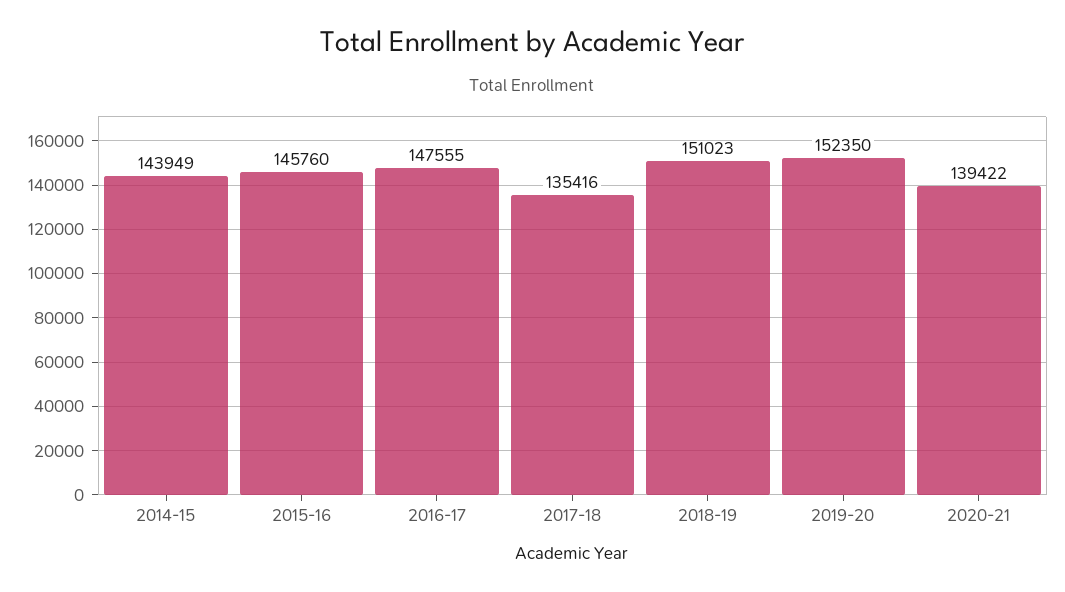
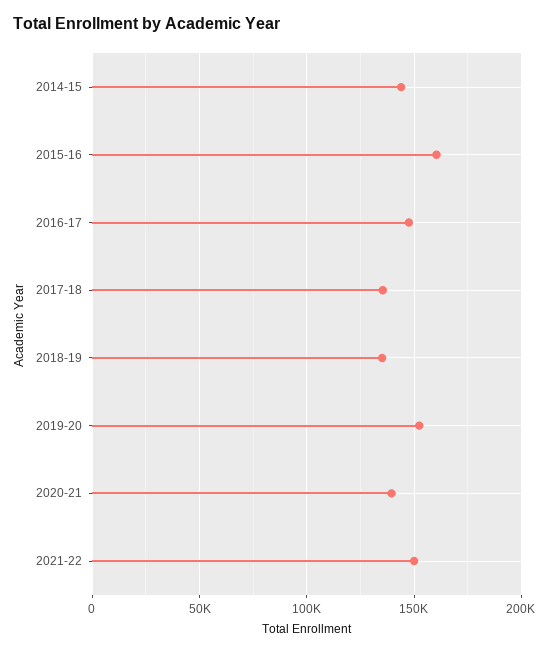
2015-16: 145760 -> 160000
2018-19: 151023 -> 135000
2021-22: none -> 150000

